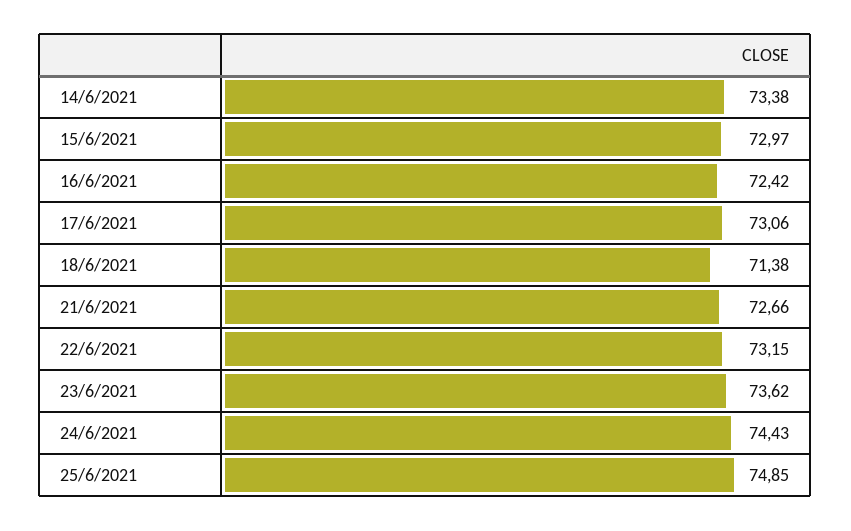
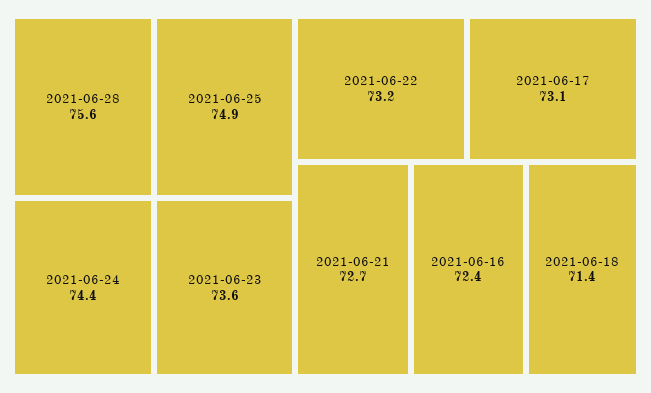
14/6/2021: 73.38 -> none
15/6/2021: 72.97 -> none
2021-06-28: none -> 75.6

